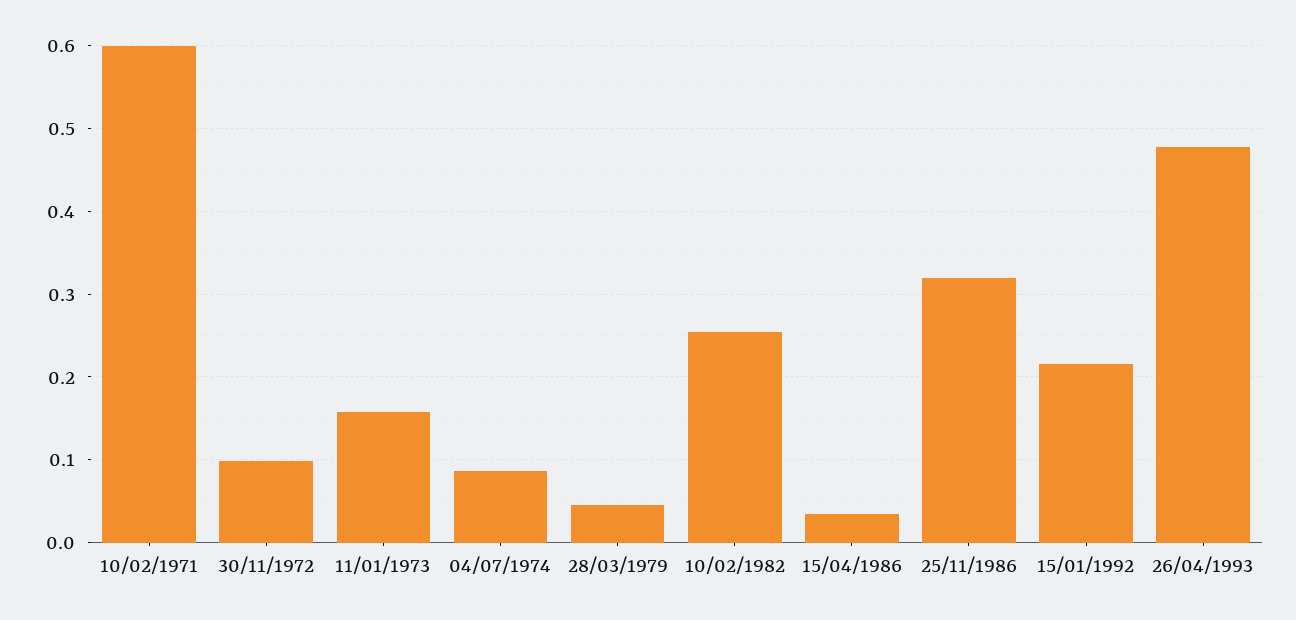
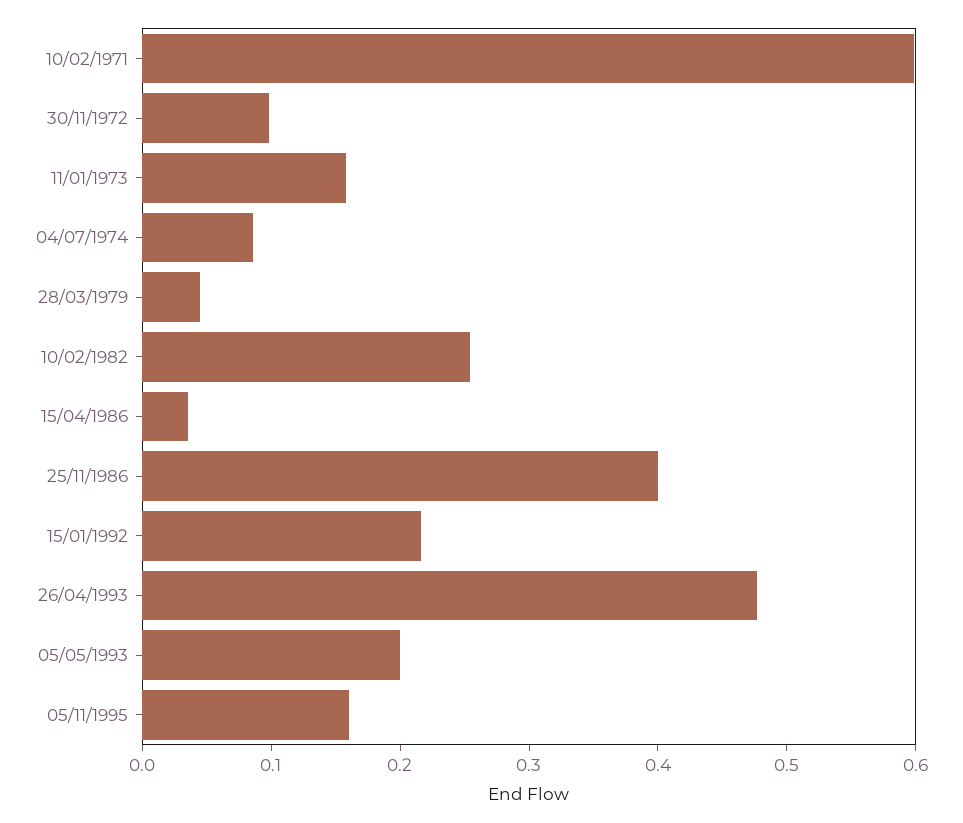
25/11/1986: 0.32 -> 0.4
05/05/1993: none -> 0.2
05/11/1995: none -> 0.16

